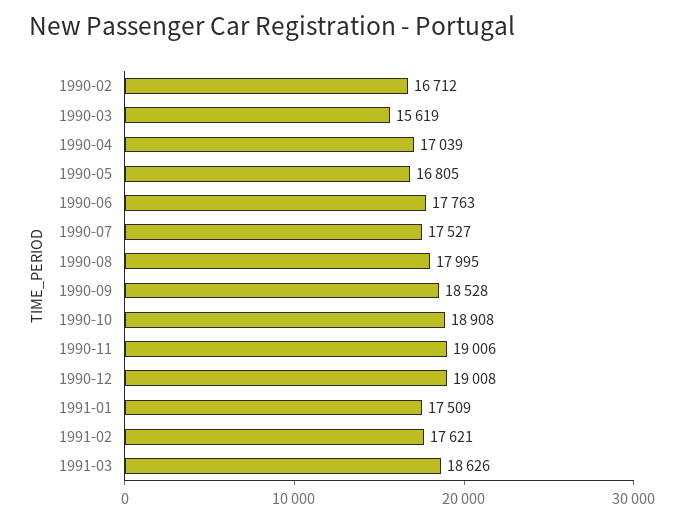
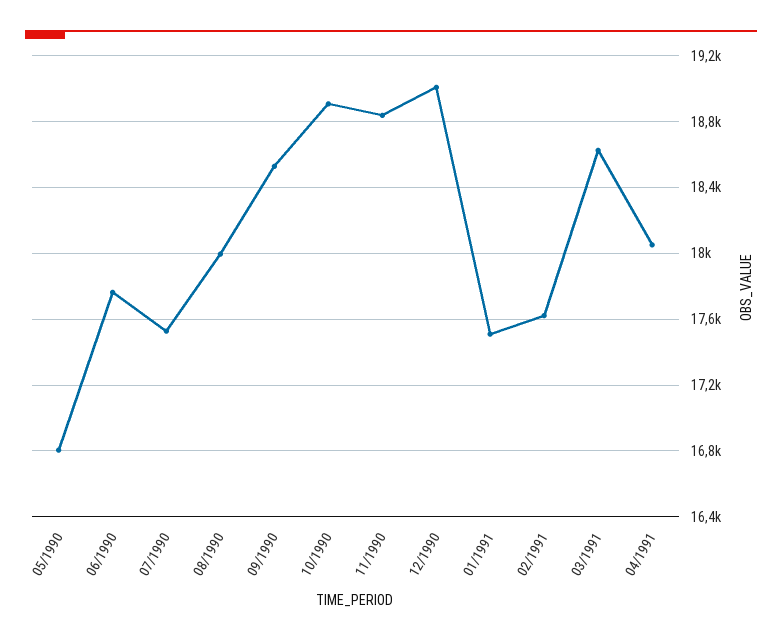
1990-02: 16712 -> none
1990-03: 15619 -> none
1990-04: 17039 -> none
1990-11: 19006 -> 18850
04/1991: none -> 18050

